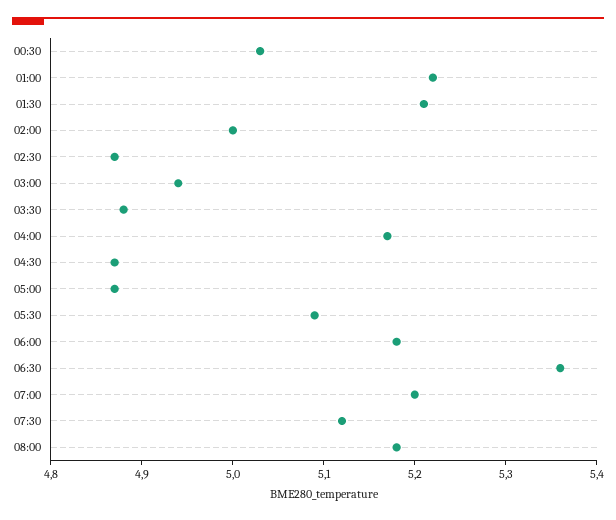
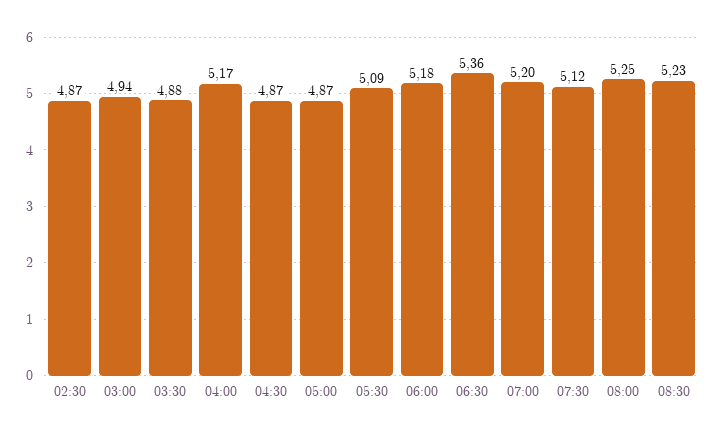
00:30: 5.03 -> none
01:00: 5.22 -> none
01:30: 5.21 -> none
02:00: 5 -> none
08:00: 5.18 -> 5.25
08:30: none -> 5.23

